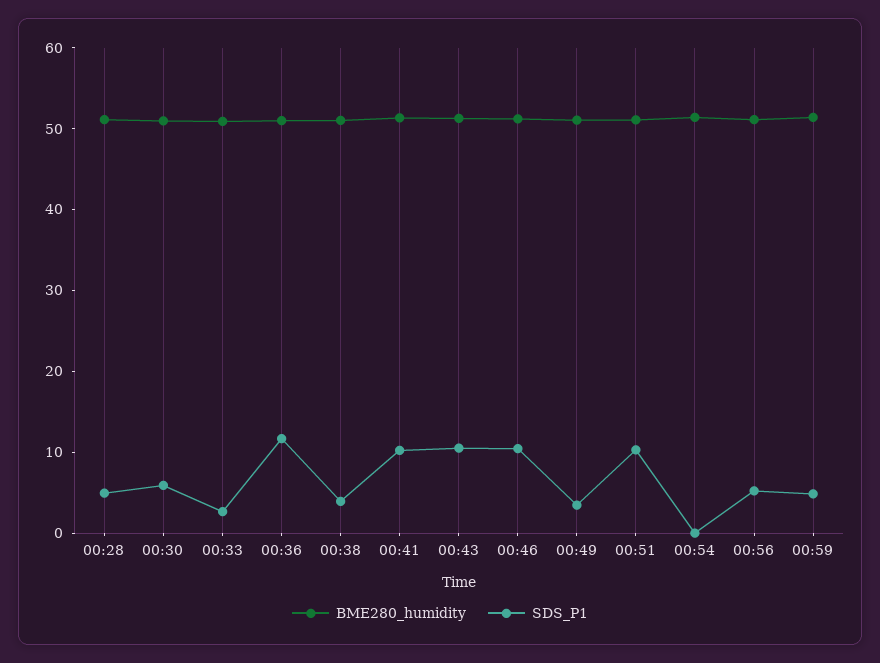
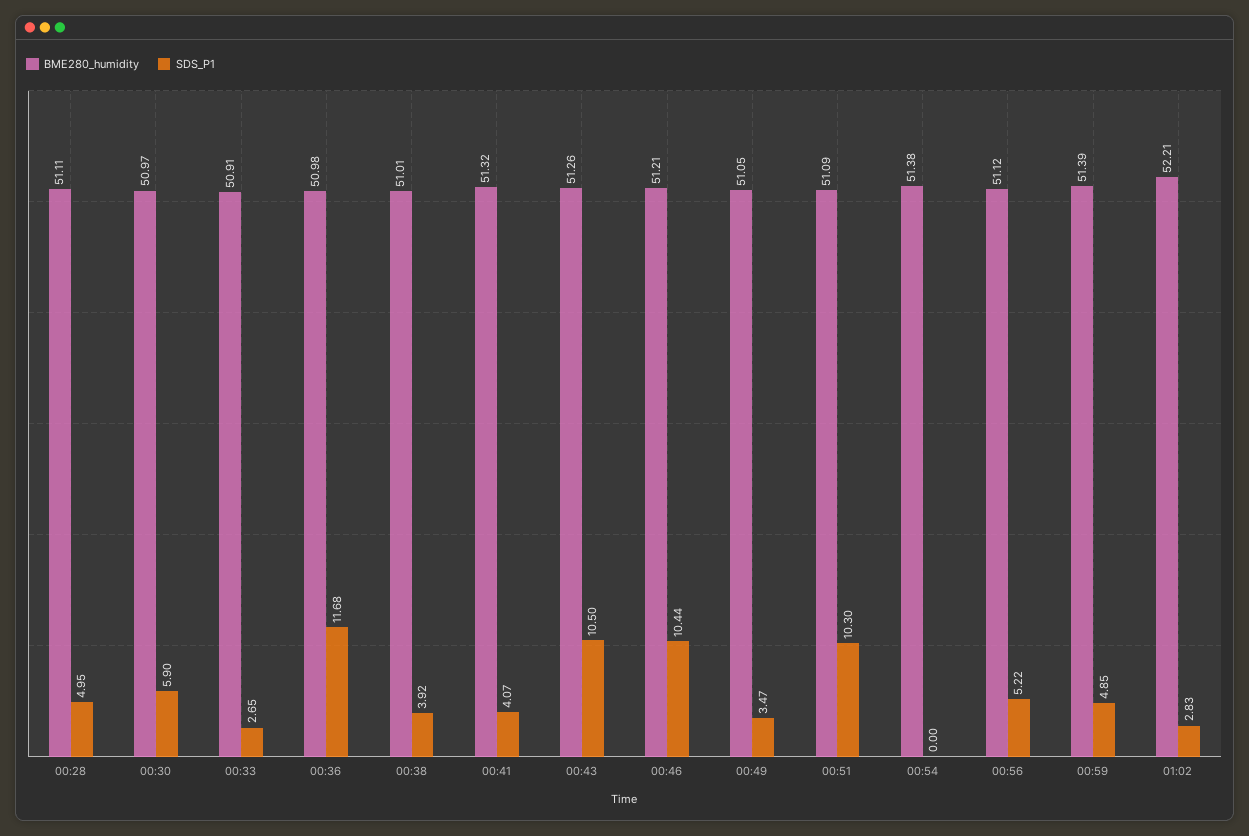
SDS_P1, 00:41: 10 -> 4.07
BME280_humidity, 01:02: none -> 52.21
SDS_P1, 01:02: none -> 2.83

